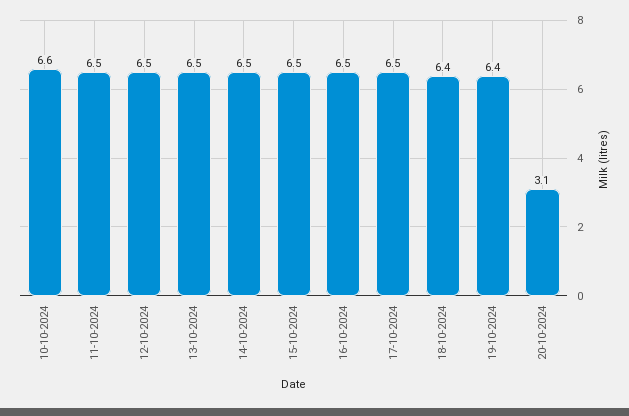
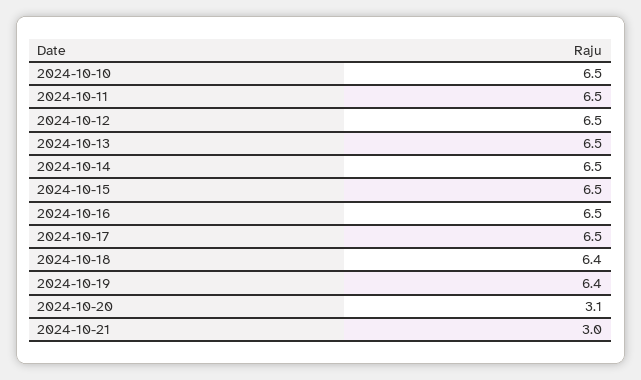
10-10-2024: 6.6 -> 6.5
2024-10-21: none -> 3

